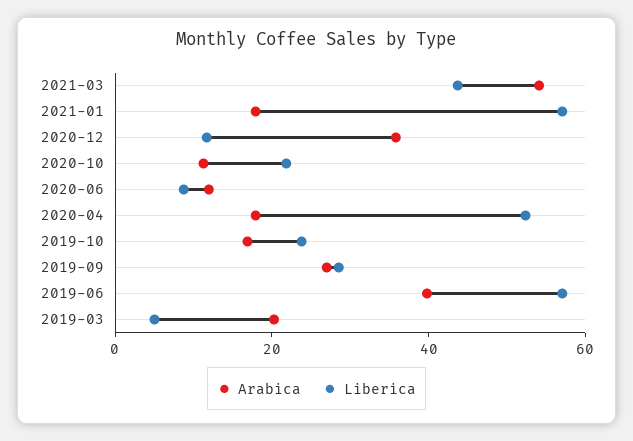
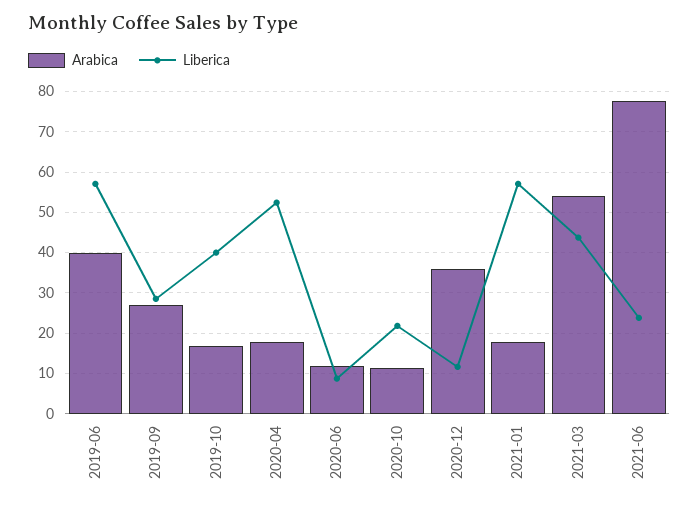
Liberica, 2019-10: 25 -> 40
Arabica, 2019-03: 20 -> none
Liberica, 2019-03: 5 -> none
Arabica, 2021-06: none -> 78
Liberica, 2021-06: none -> 24

